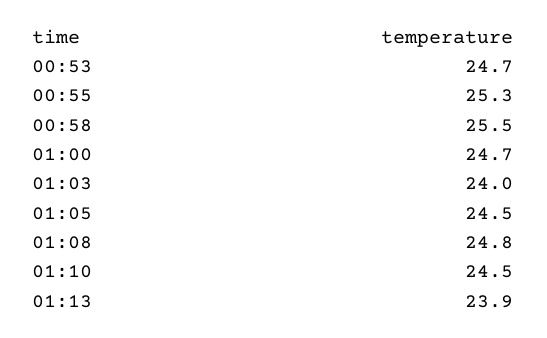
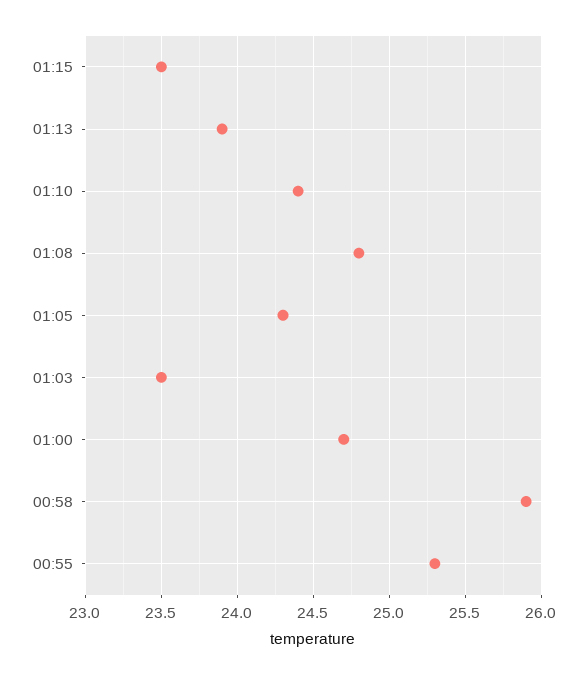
00:53: 24.7 -> none
00:58: 25.5 -> 25.9
01:03: 24 -> 23.5
01:05: 24.5 -> 24.3
01:10: 24.5 -> 24.4
01:15: none -> 23.5

